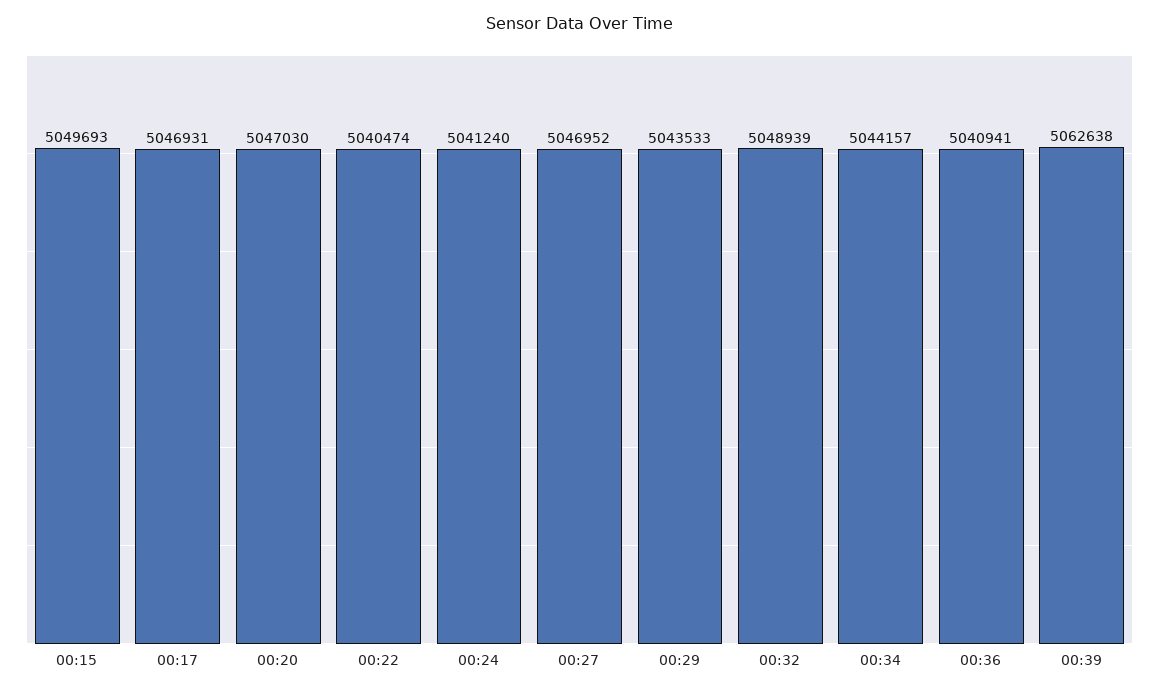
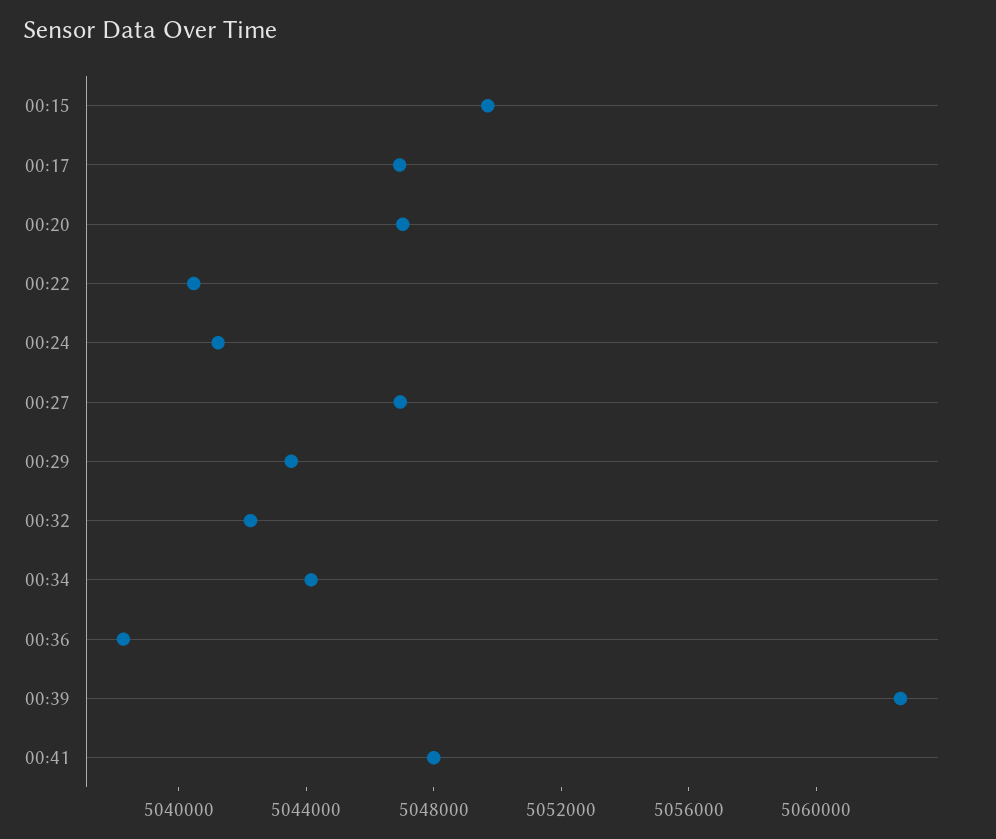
00:32: 5048939 -> 5042000
00:36: 5040941 -> 5038000
00:41: none -> 5048000

